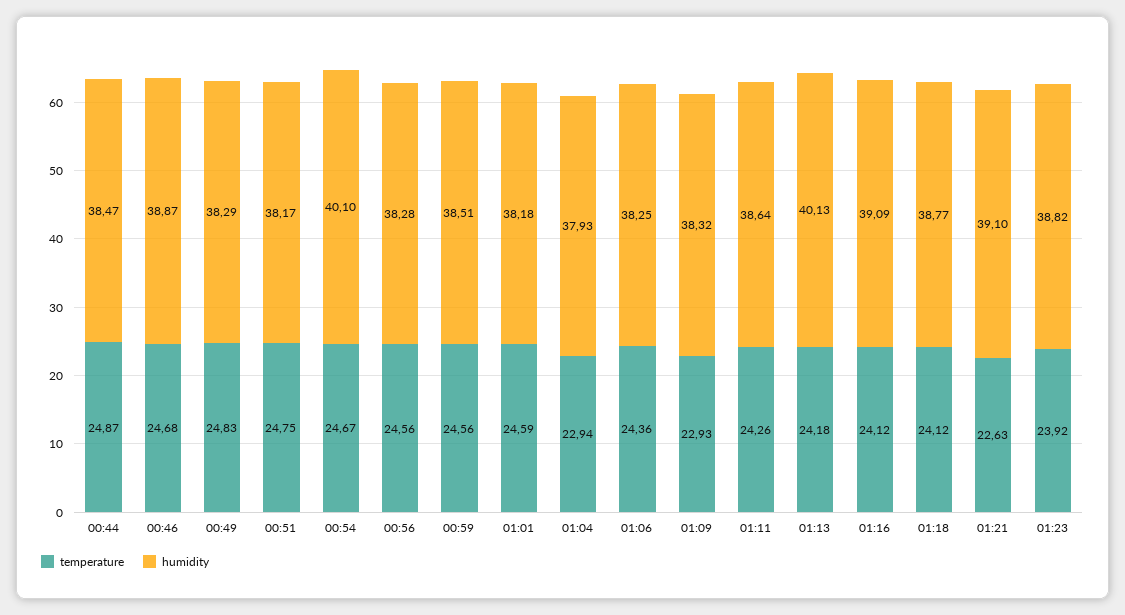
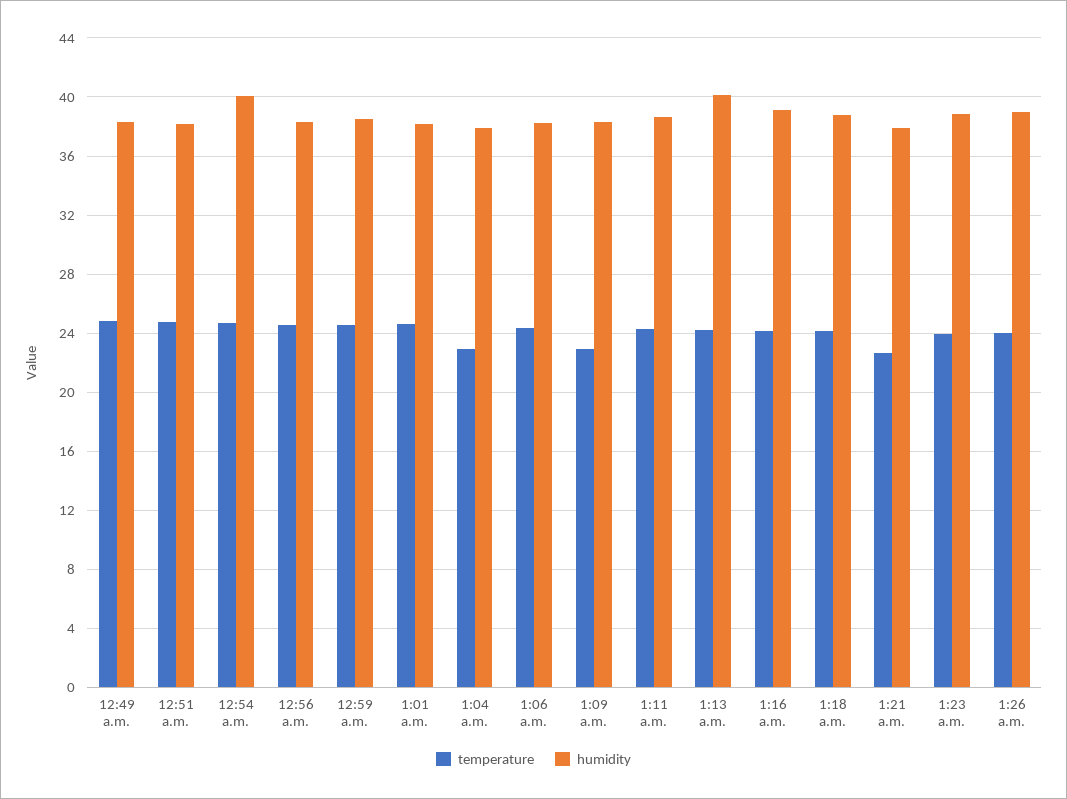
temperature, 00:44: 24.87 -> none
humidity, 00:44: 38.47 -> none
temperature, 00:46: 24.68 -> none
humidity, 00:46: 38.87 -> none
humidity, 01:21: 39.1 -> 38
temperature, 1:26 a.m.: none -> 24
humidity, 1:26 a.m.: none -> 39

